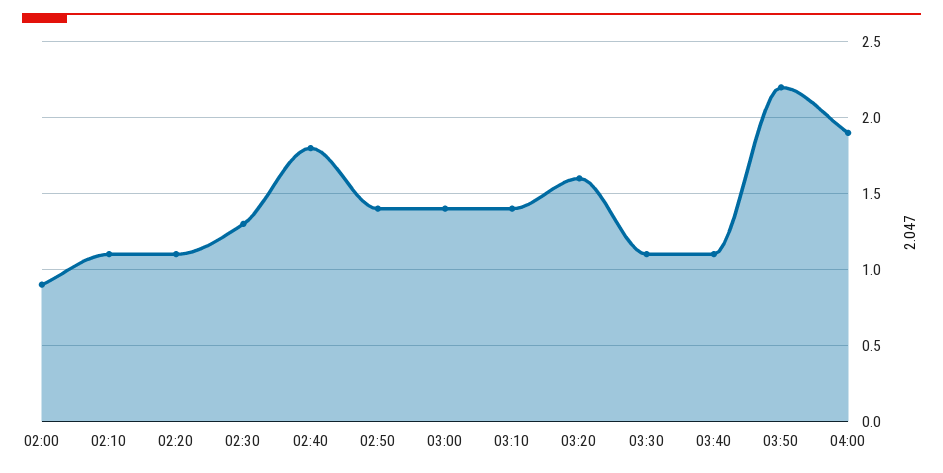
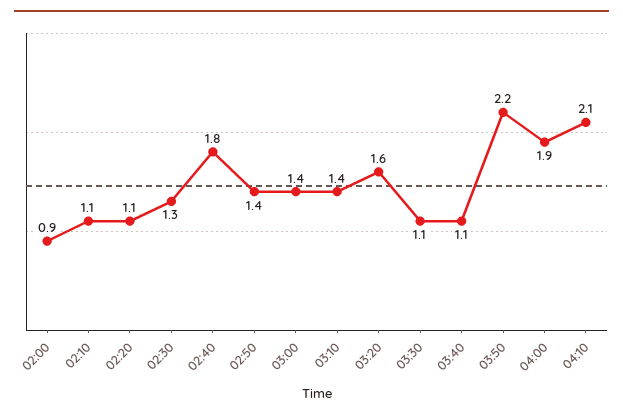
04:10: none -> 2.1

